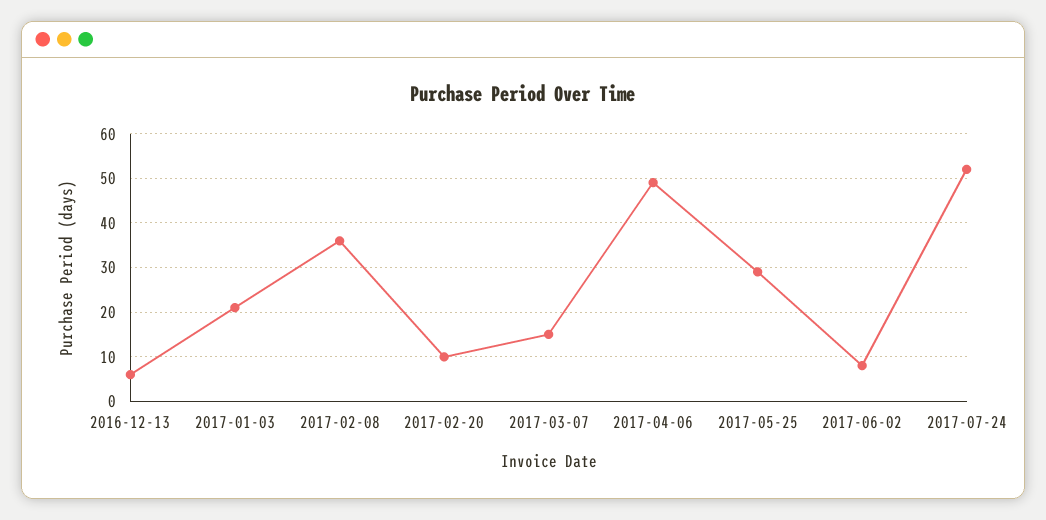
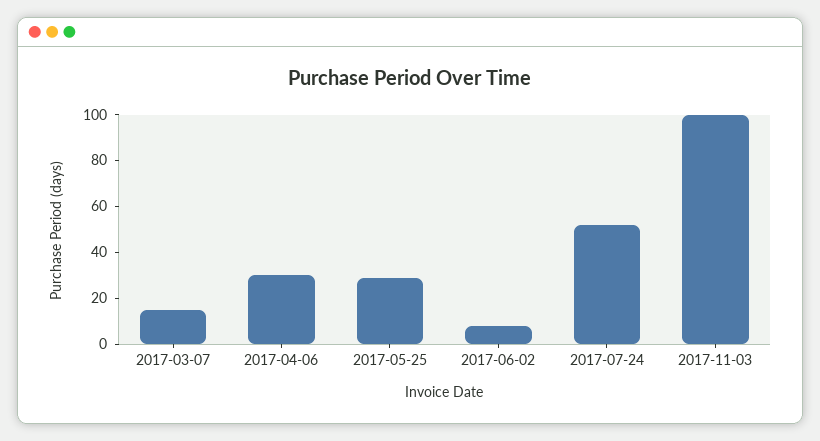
2016-12-13: 5 -> none
2017-01-03: 20 -> none
2017-02-08: 35 -> none
2017-02-20: 10 -> none
2017-04-06: 50 -> 30
2017-11-03: none -> 100

